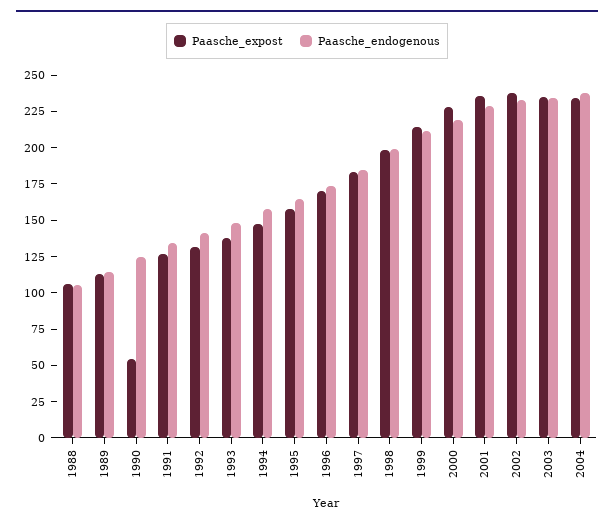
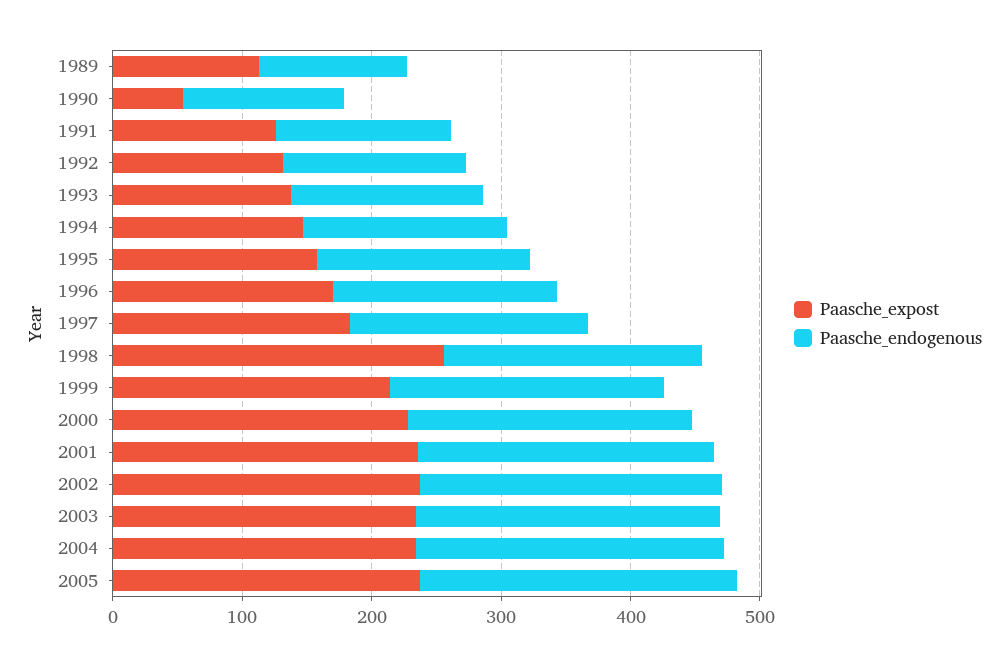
Paasche_expost, 1988: 100 -> none
Paasche_endogenous, 1988: 100 -> none
Paasche_expost, 1998: 200 -> 260
Paasche_expost, 2005: none -> 240
Paasche_endogenous, 2005: none -> 240

